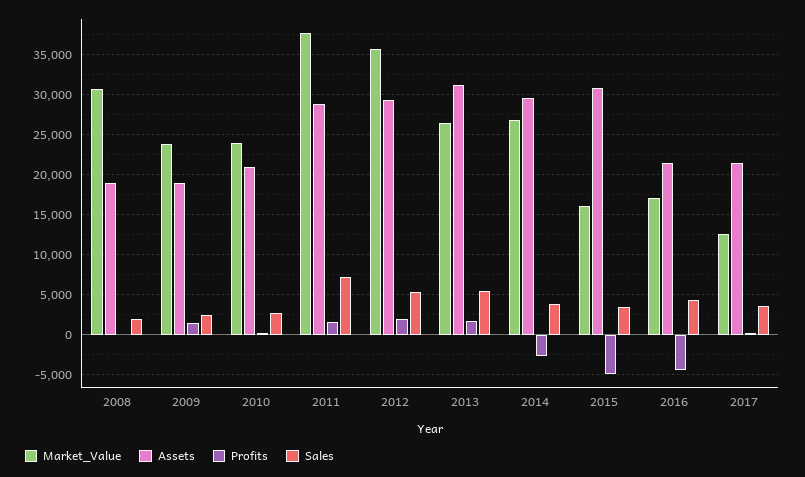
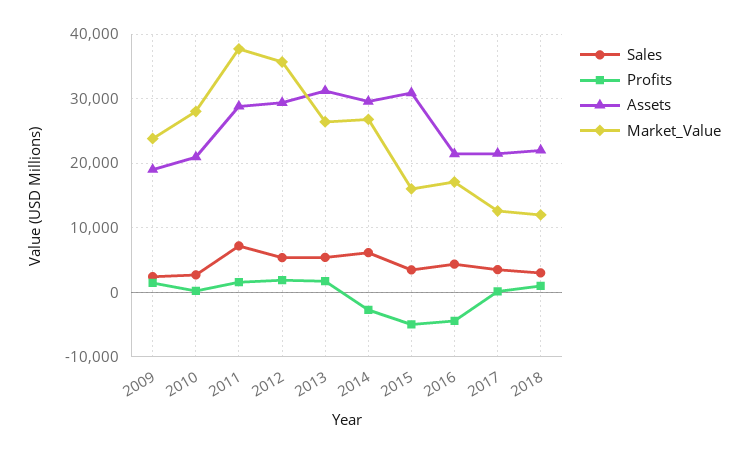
Market_Value, 2008: 31000 -> none
Assets, 2008: 19000 -> none
Profits, 2008: 0 -> none
Sales, 2008: 2000 -> none
Market_Value, 2010: 24000 -> 28000
Sales, 2014: 4000 -> 6000
Sales, 2018: none -> 3000
Profits, 2018: none -> 1000
Assets, 2018: none -> 22000
Market_Value, 2018: none -> 12000

